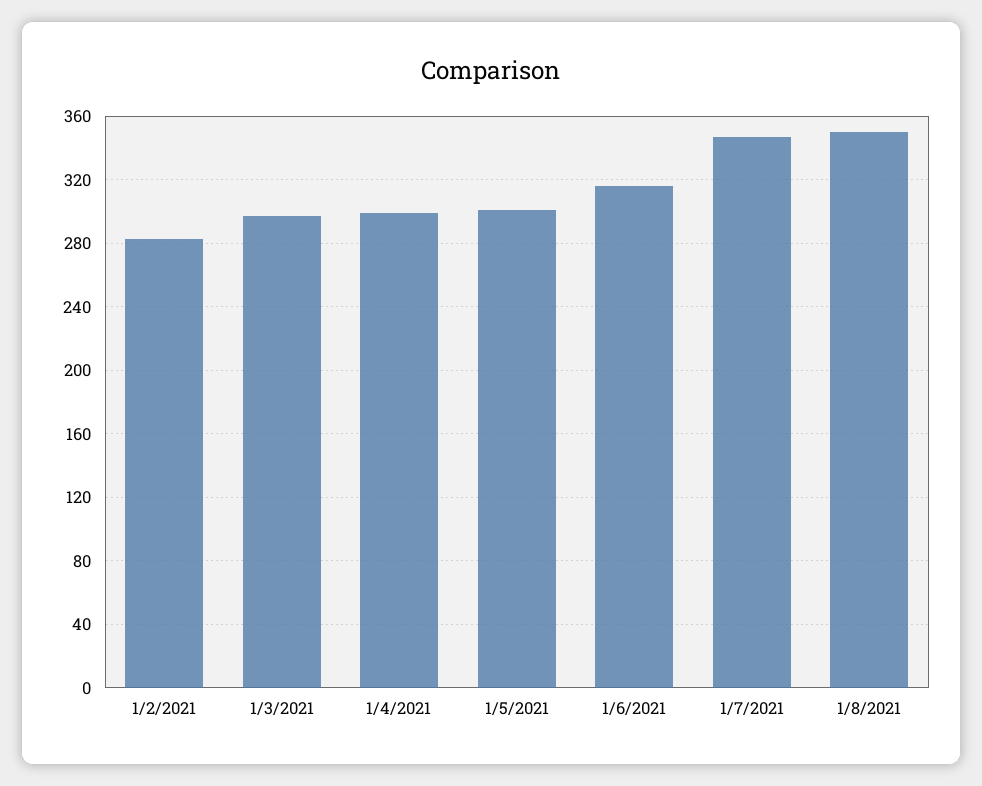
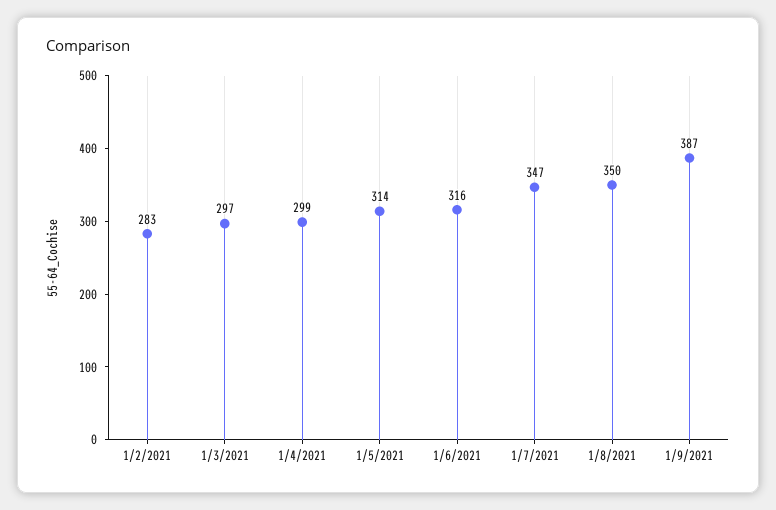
1/5/2021: 300 -> 314
1/9/2021: none -> 387

